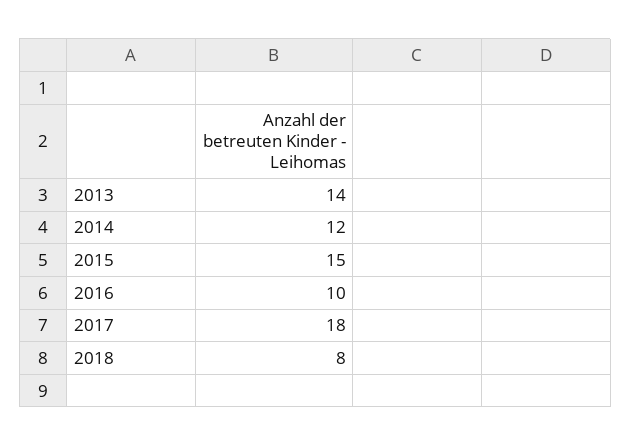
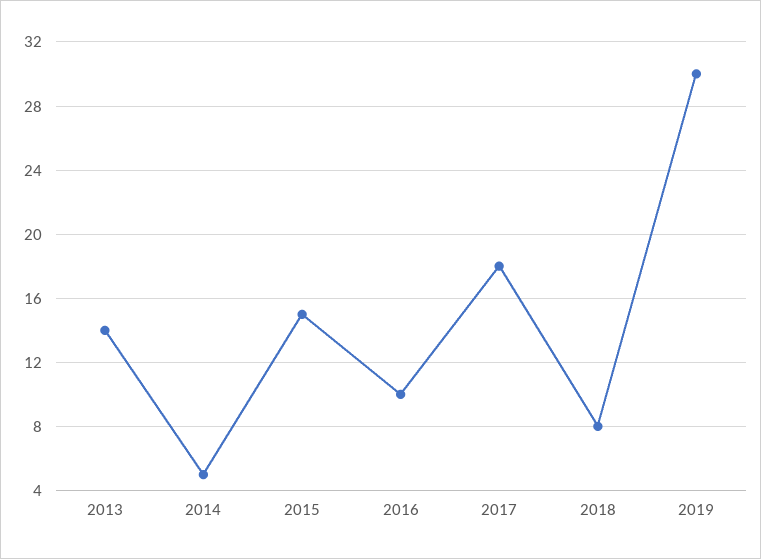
2014: 12 -> 5
2019: none -> 30

